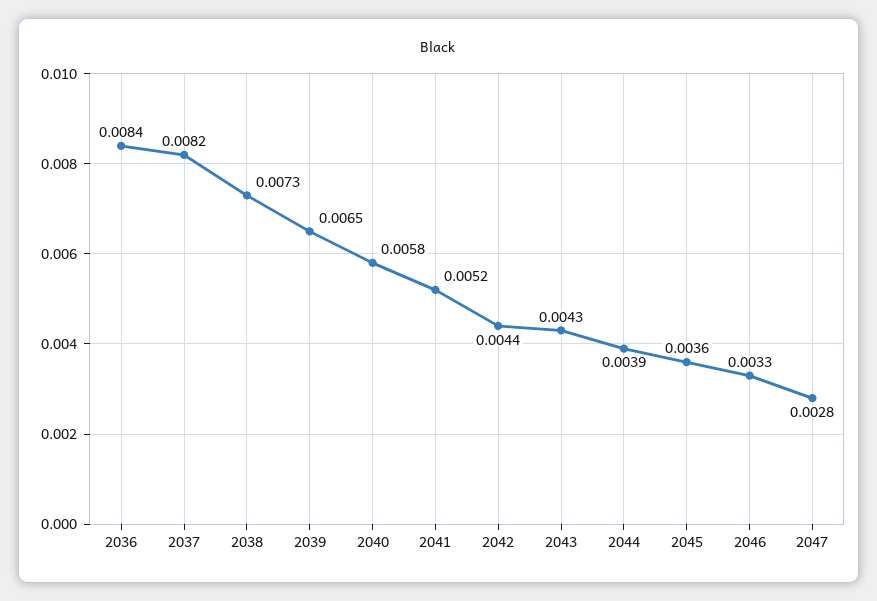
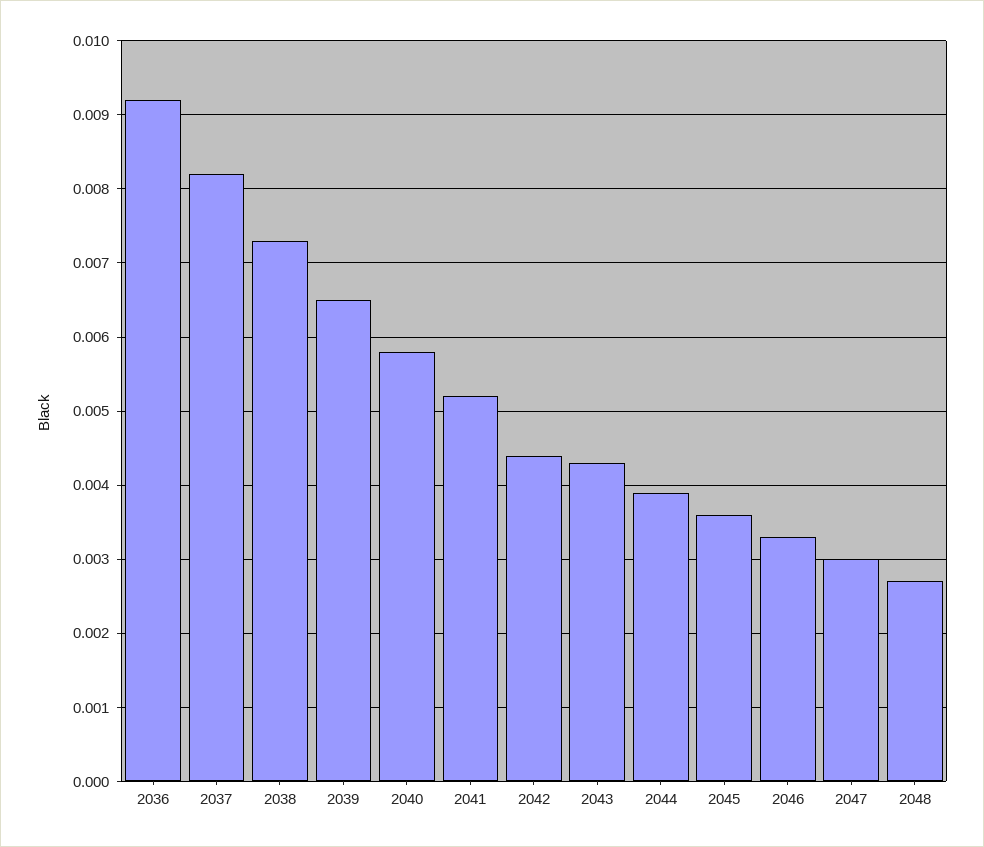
2036: 0.0084 -> 0.0092
2047: 0.0028 -> 0.003
2048: none -> 0.0027

